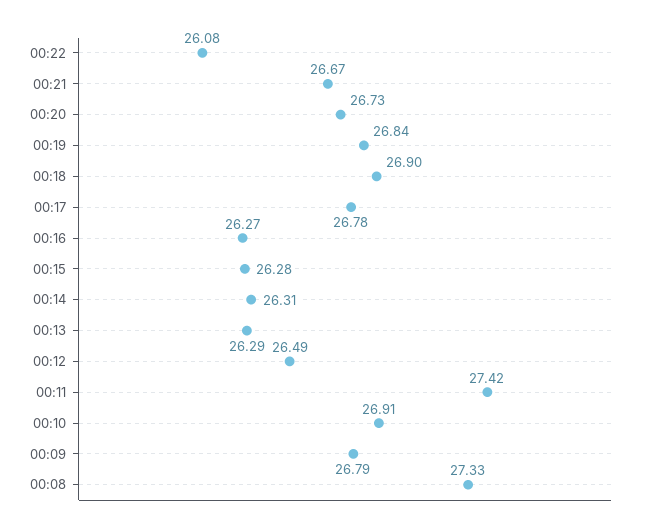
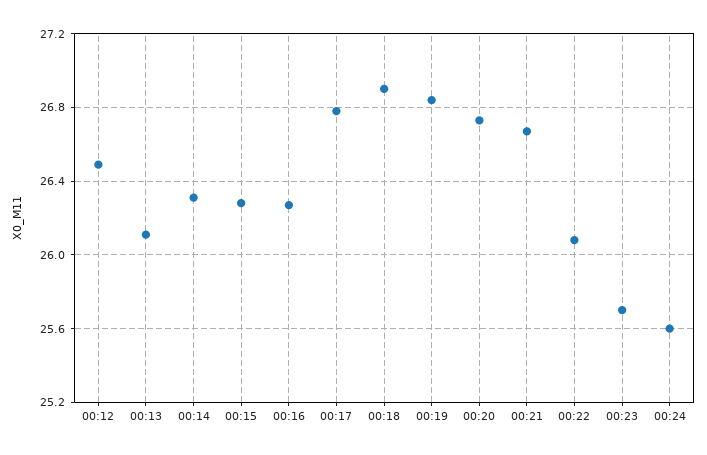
00:13: 26.29 -> 26.1
00:11: 27.42 -> none
00:10: 26.91 -> none
00:09: 26.79 -> none
00:08: 27.33 -> none
00:23: none -> 25.7
00:24: none -> 25.6

